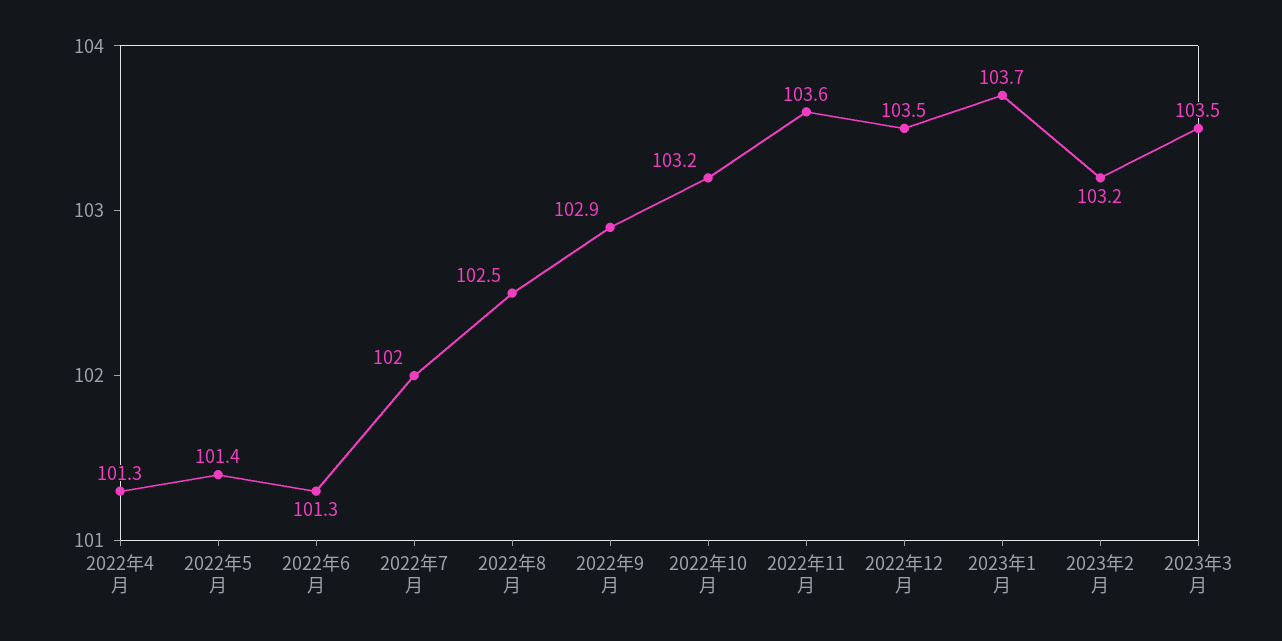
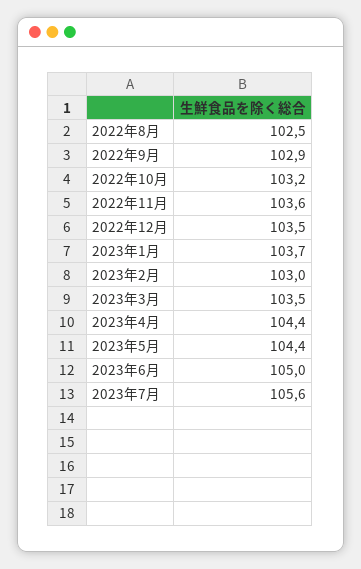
2022年4月: 101.3 -> none
2022年5月: 101.4 -> none
2022年6月: 101.3 -> none
2022年7月: 102 -> none
2023年2月: 103.2 -> 103
2023年4月: none -> 104.4
2023年5月: none -> 104.4
2023年6月: none -> 105
2023年7月: none -> 105.6

